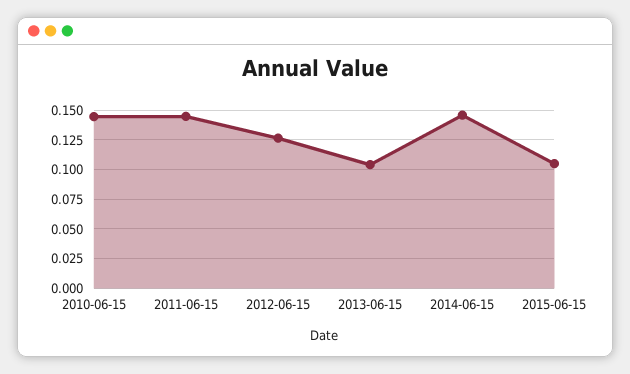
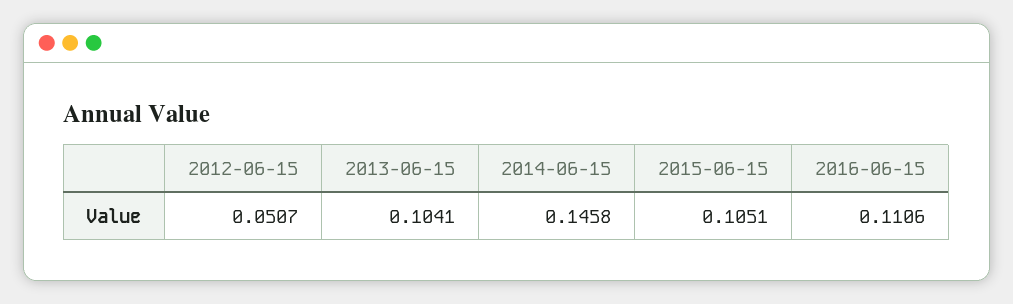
2010-06-15: 0.15 -> none
2011-06-15: 0.15 -> none
2012-06-15: 0.125 -> 0.0507
2016-06-15: none -> 0.1106

